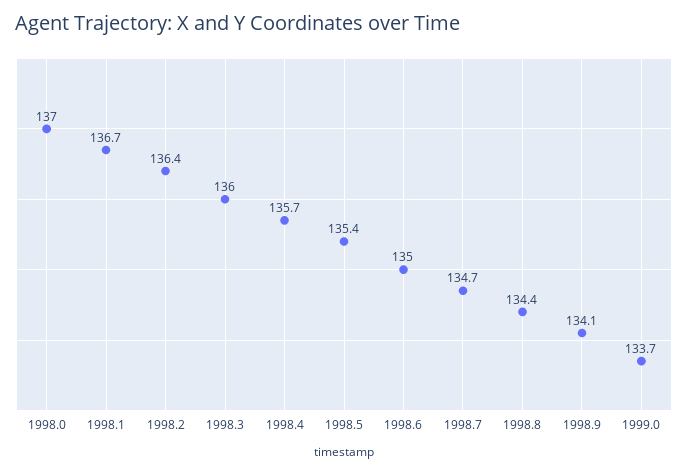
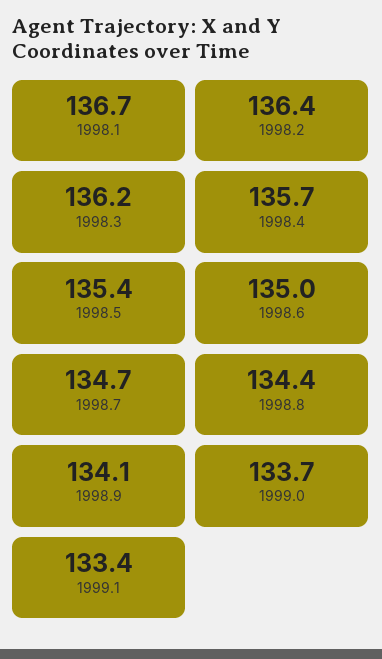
1998.0: 137 -> none
1998.3: 136 -> 136.2
1999.1: none -> 133.4

